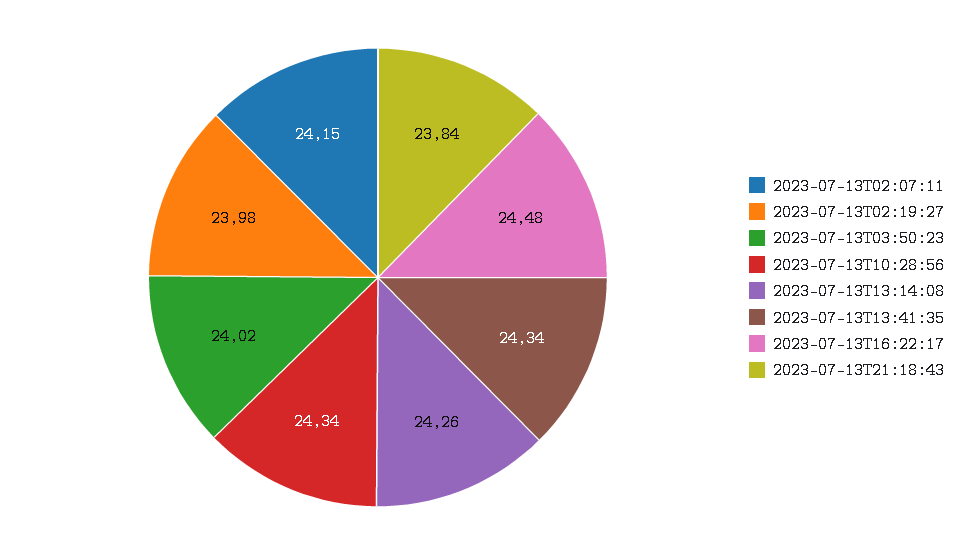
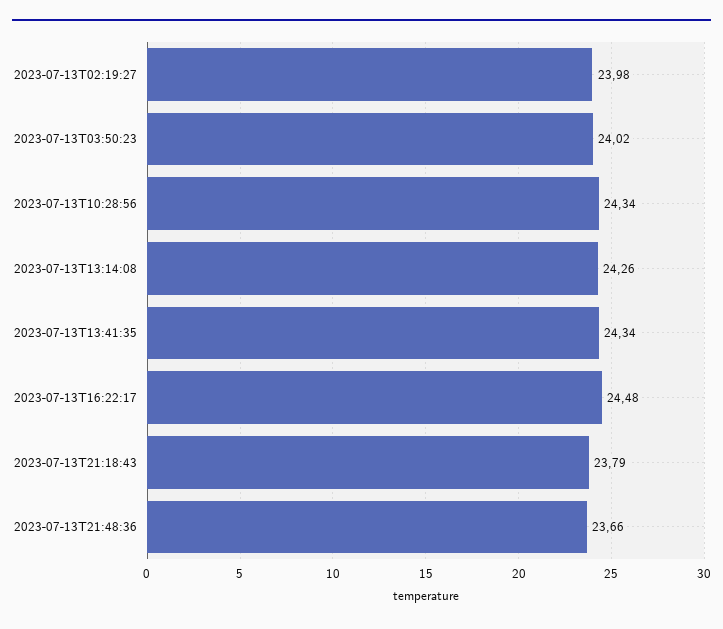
2023-07-13T02:07:11: 24.15 -> none
2023-07-13T21:18:43: 23.84 -> 23.79
2023-07-13T21:48:36: none -> 23.66

